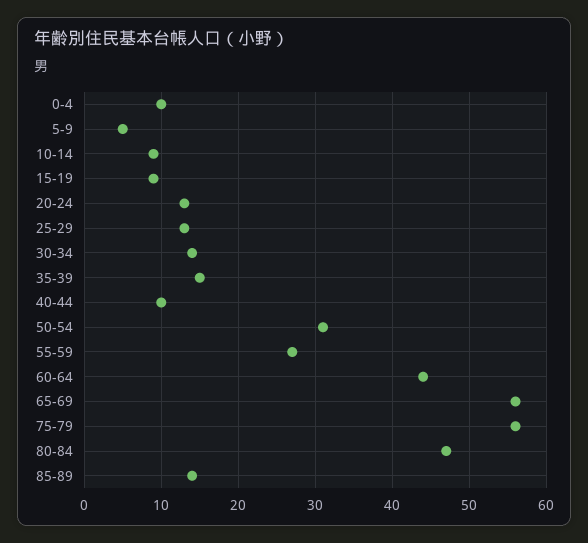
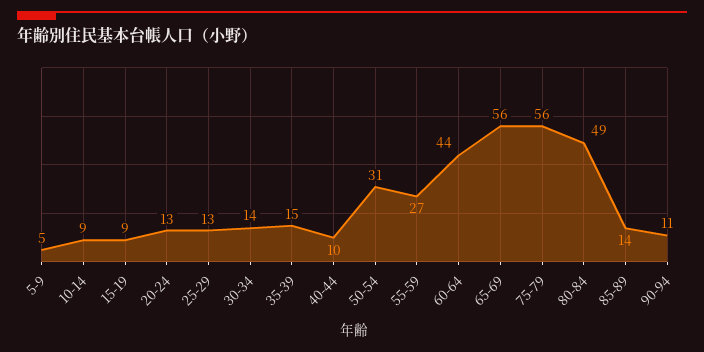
0-4: 10 -> none
80-84: 47 -> 49
90-94: none -> 11

